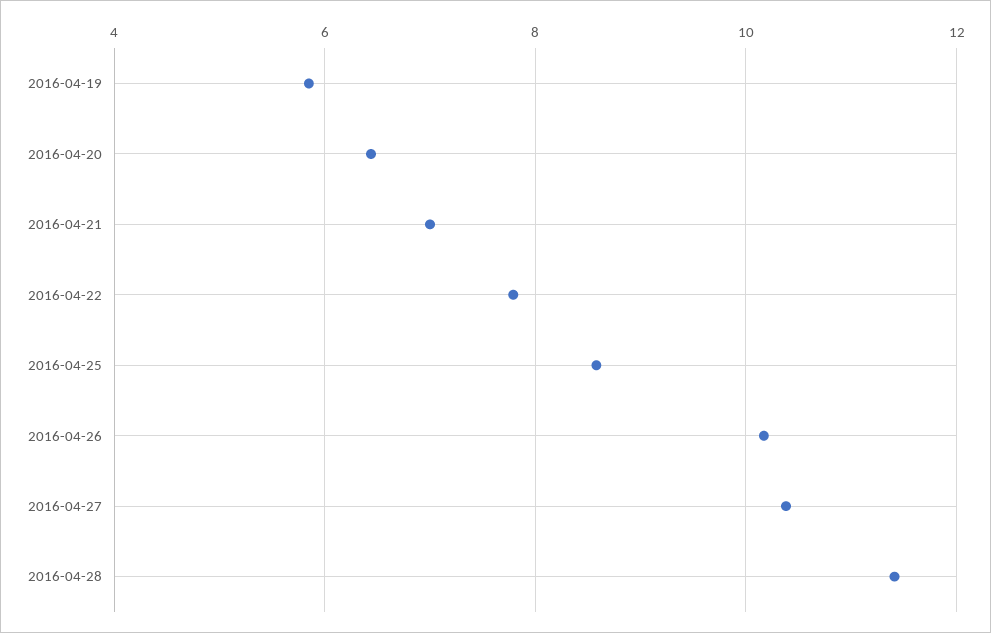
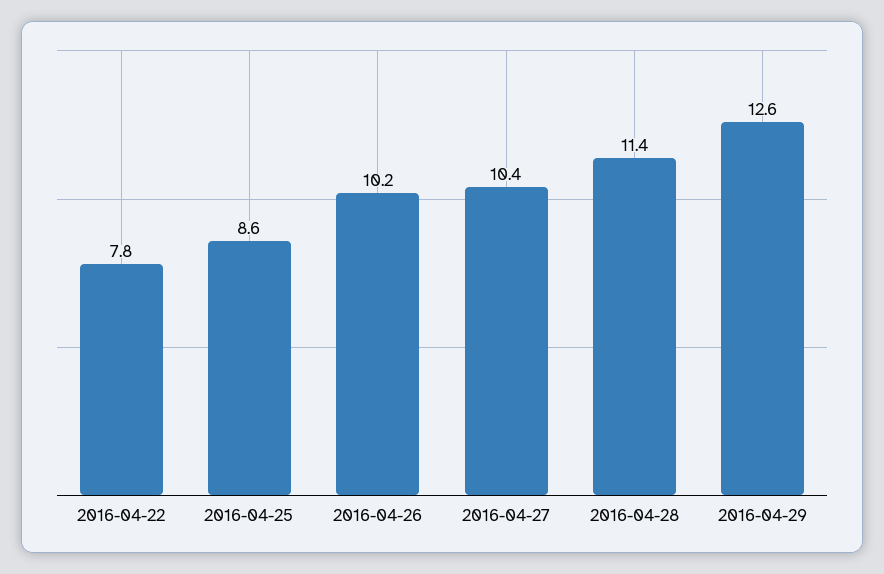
2016-04-19: 5.8 -> none
2016-04-20: 6.4 -> none
2016-04-21: 7 -> none
2016-04-29: none -> 12.6

